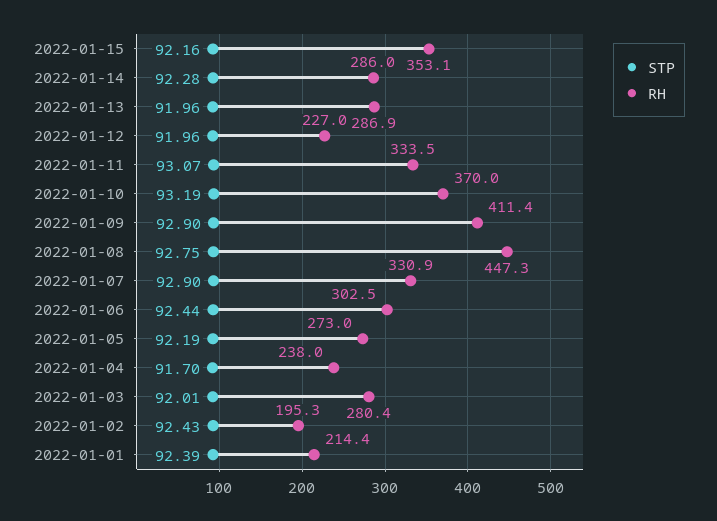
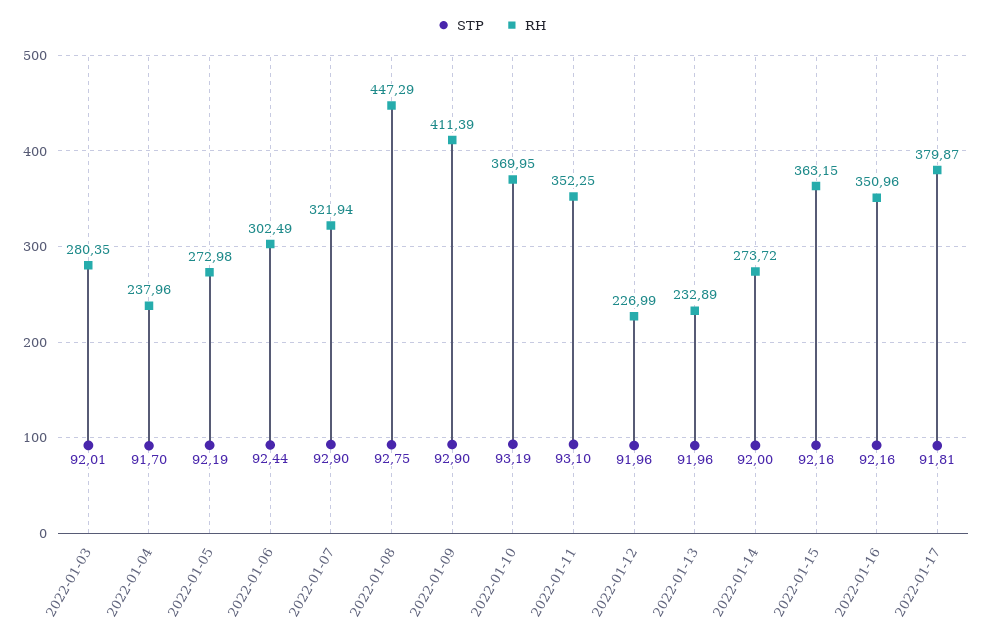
RH, 2022-01-15: 353.1 -> 363.15
STP, 2022-01-14: 92.28 -> 92
RH, 2022-01-14: 286 -> 273.72
RH, 2022-01-13: 286.9 -> 232.89
STP, 2022-01-11: 93.07 -> 93.1
RH, 2022-01-11: 333.5 -> 352.25
RH, 2022-01-07: 330.9 -> 321.94
STP, 2022-01-02: 92.43 -> none
RH, 2022-01-02: 195.3 -> none
STP, 2022-01-01: 92.39 -> none
RH, 2022-01-01: 214.4 -> none
STP, 2022-01-16: none -> 92.16
RH, 2022-01-16: none -> 350.96
STP, 2022-01-17: none -> 91.81
RH, 2022-01-17: none -> 379.87

